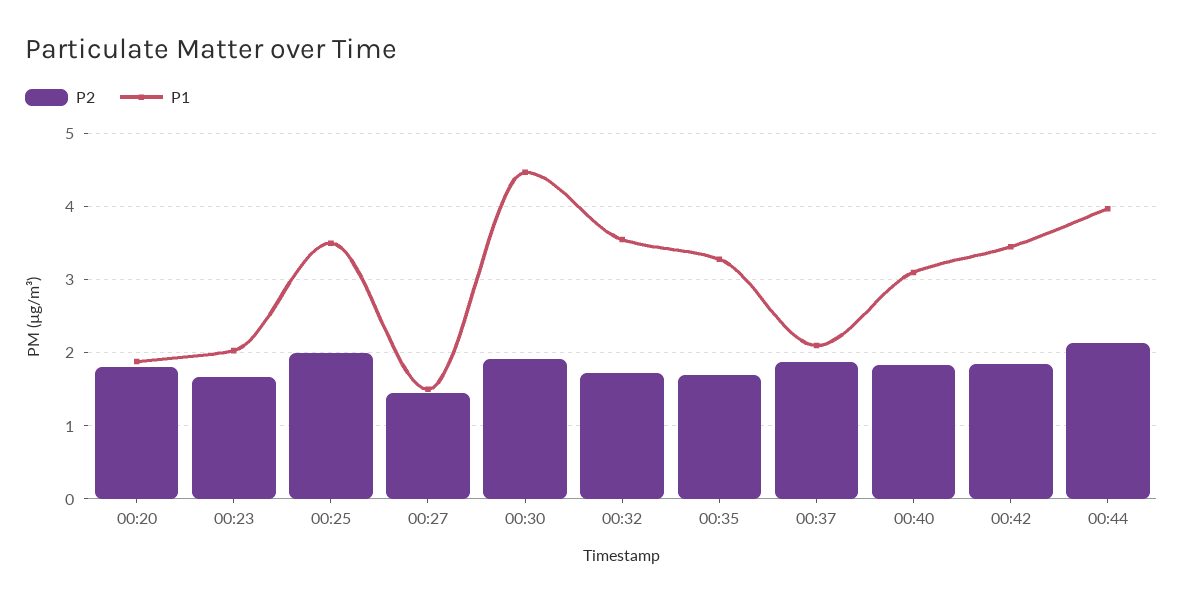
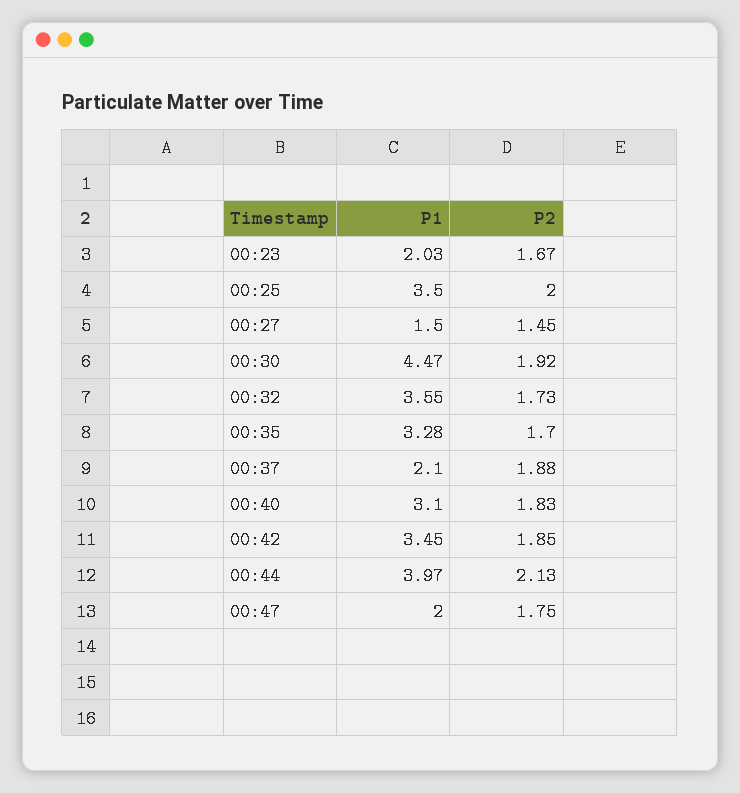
P2, 00:20: 1.8 -> none
P1, 00:20: 1.9 -> none
P1, 00:47: none -> 2
P2, 00:47: none -> 1.75

